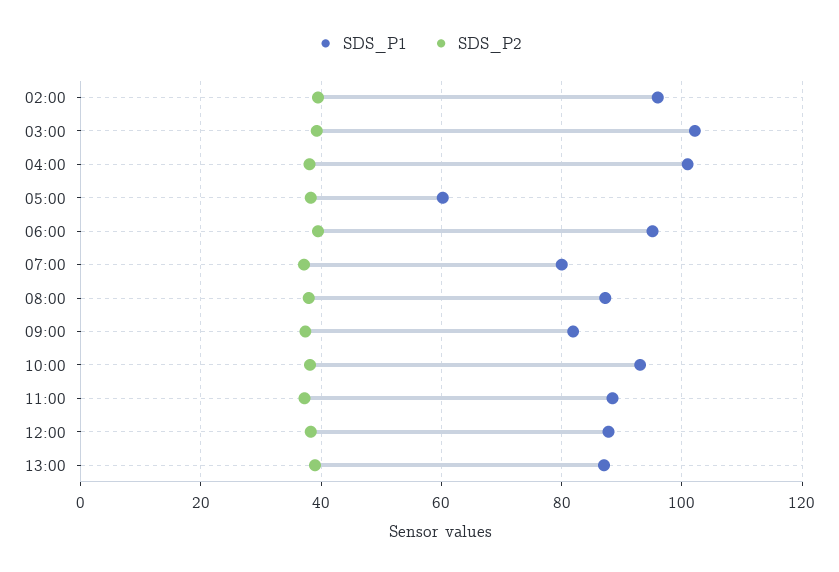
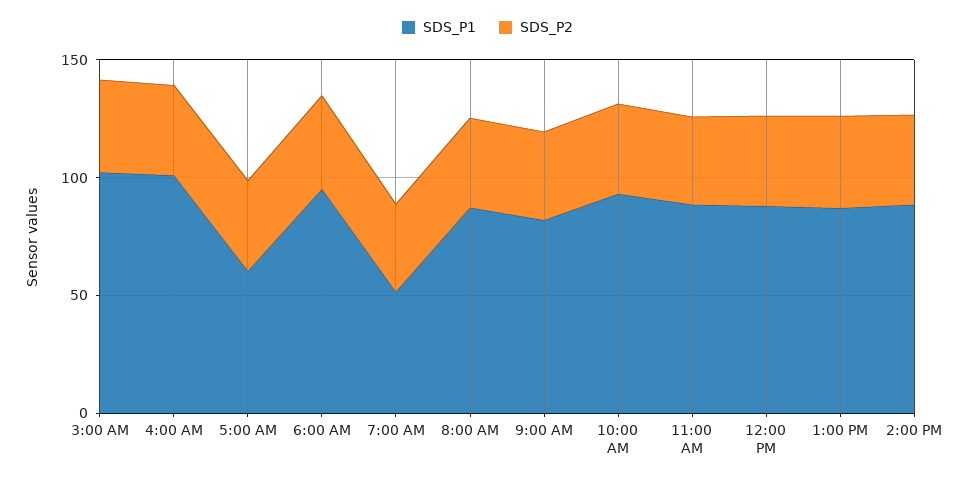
SDS_P1, 02:00: 96 -> none
SDS_P2, 02:00: 40 -> none
SDS_P1, 07:00: 80 -> 50
SDS_P1, 2:00 PM: none -> 90
SDS_P2, 2:00 PM: none -> 40

